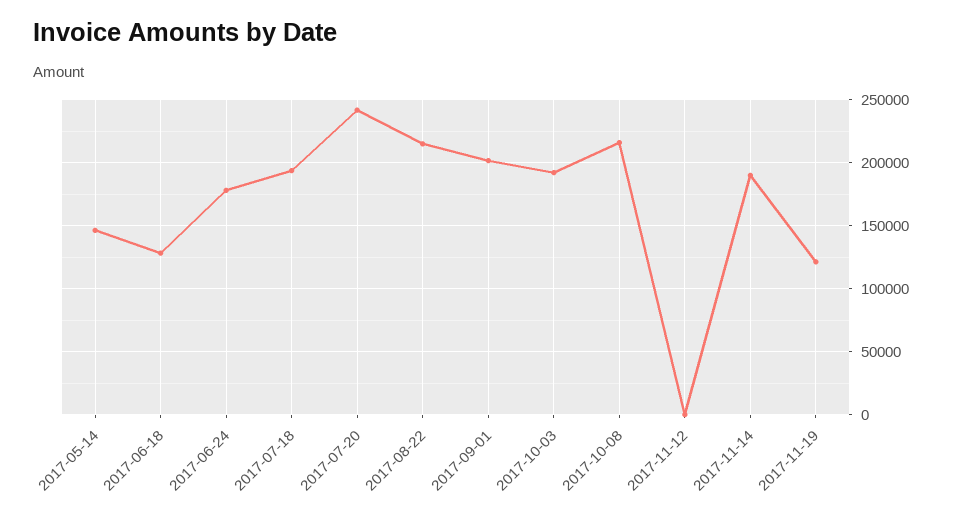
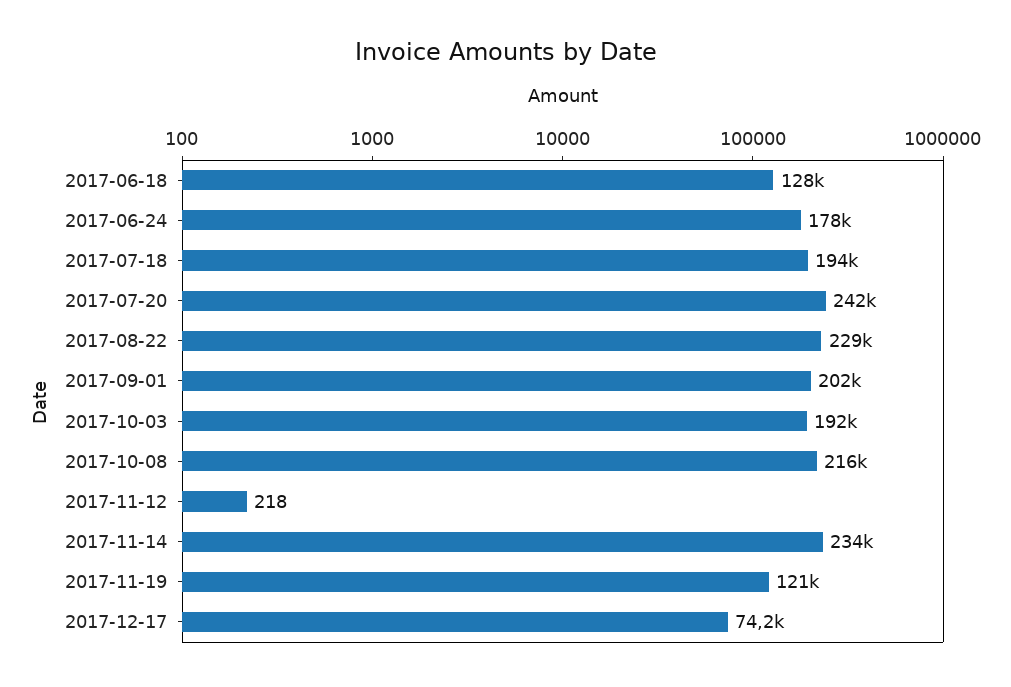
2017-05-14: 145000 -> none
2017-08-22: 215000 -> 229000
2017-11-14: 190000 -> 234000
2017-12-17: none -> 74200

